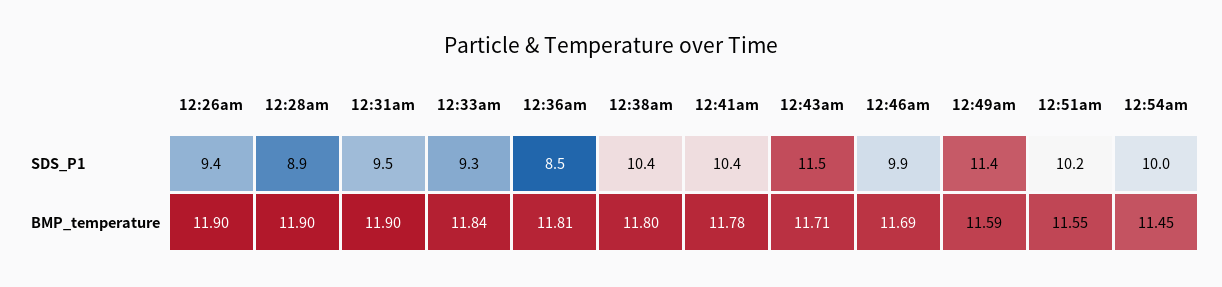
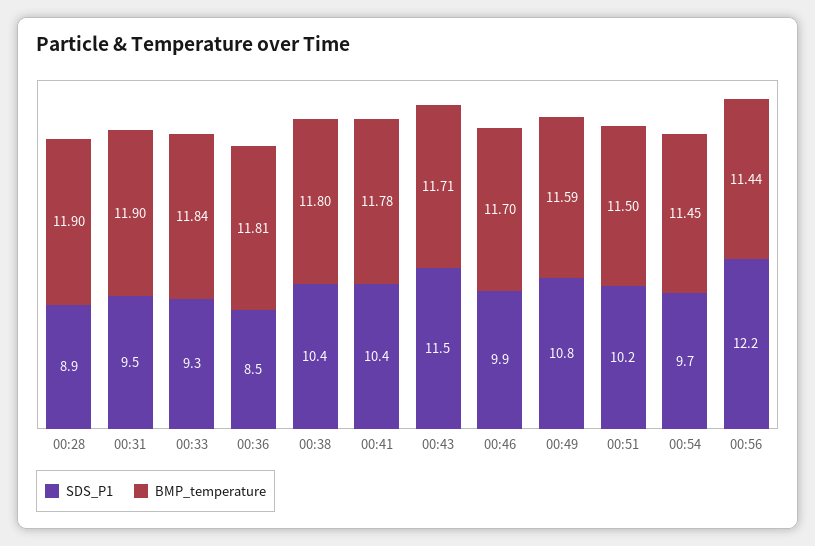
SDS_P1, 12:26am: 9.4 -> none
SDS_P1, 12:49am: 11.4 -> 10.8
SDS_P1, 12:54am: 10 -> 9.7
BMP_temperature, 12:26am: 11.9 -> none
BMP_temperature, 12:46am: 11.69 -> 11.7
BMP_temperature, 12:51am: 11.55 -> 11.5
SDS_P1, 00:56: none -> 12.2
BMP_temperature, 00:56: none -> 11.44

